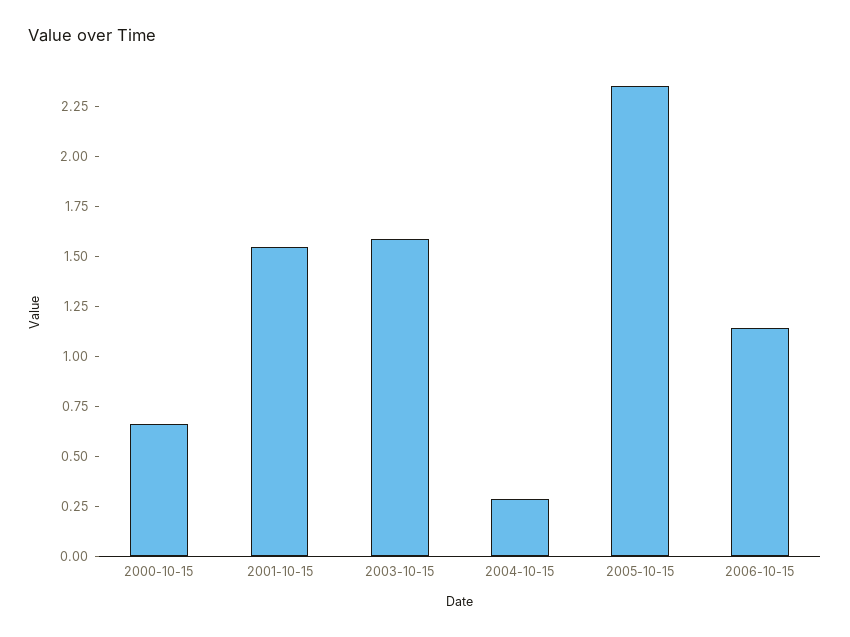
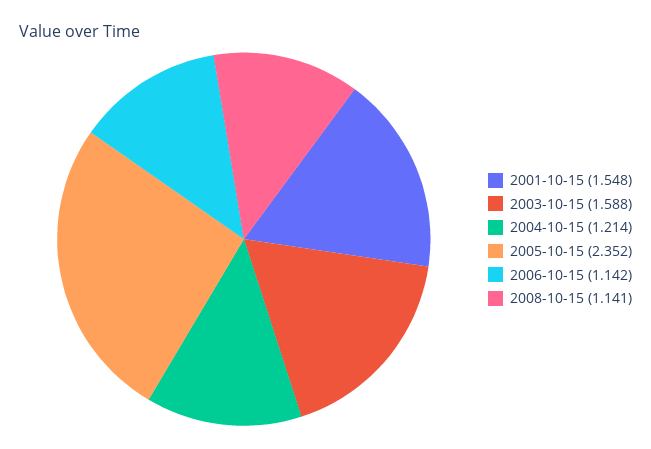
2000-10-15: 0.65 -> none
2004-10-15: 0.3 -> 1.214
2008-10-15: none -> 1.141

